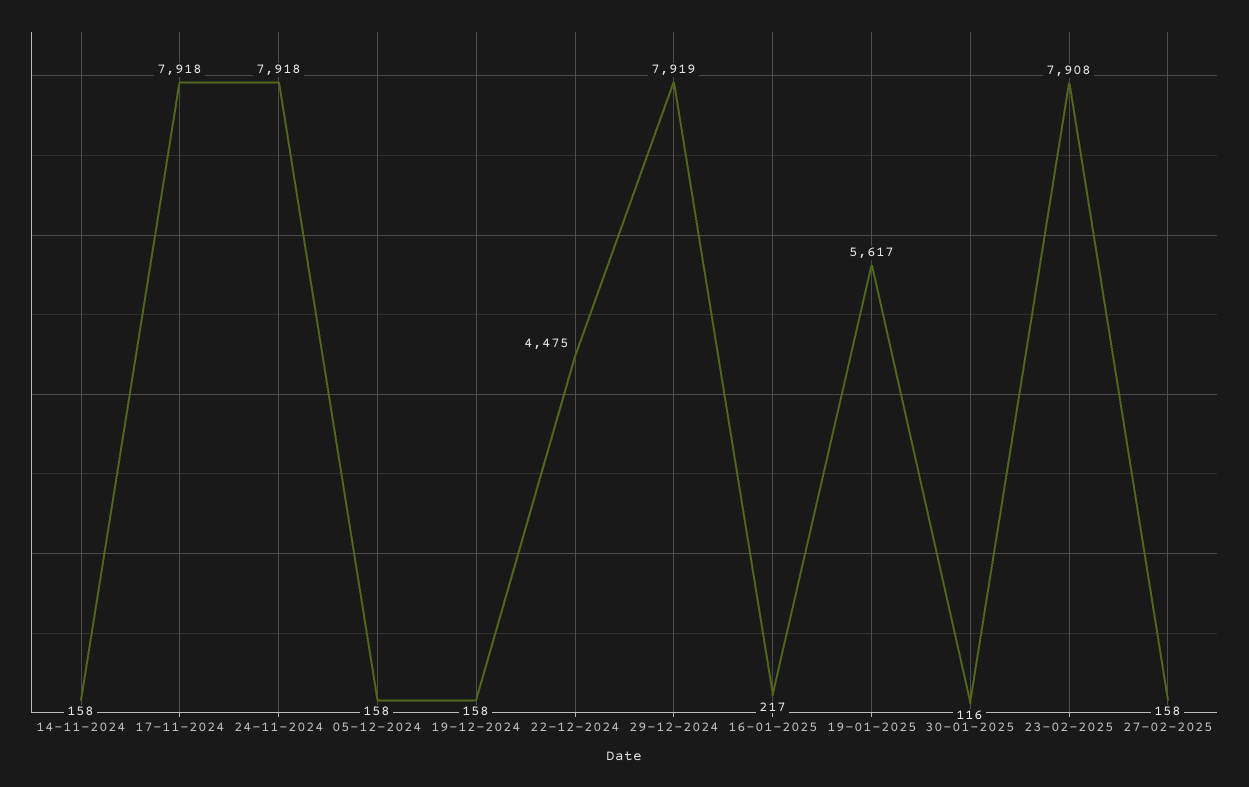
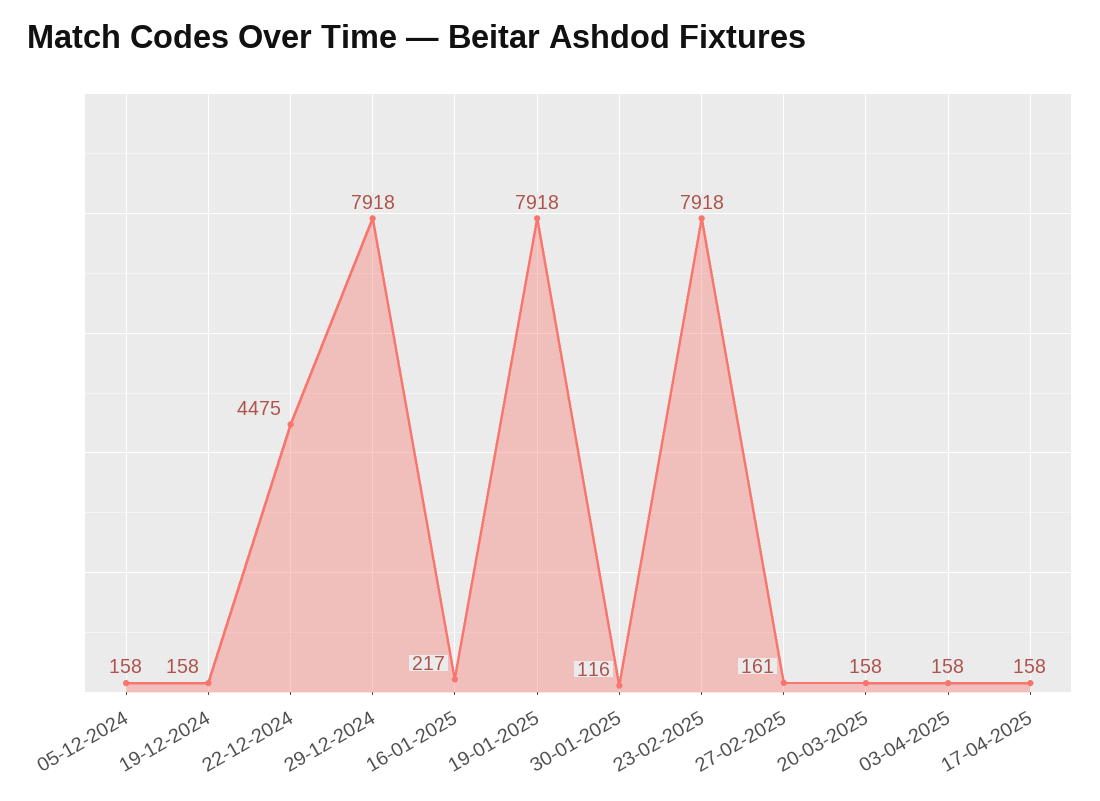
14-11-2024: 158 -> none
17-11-2024: 7918 -> none
24-11-2024: 7918 -> none
29-12-2024: 7919 -> 7918
19-01-2025: 5617 -> 7918
23-02-2025: 7908 -> 7918
27-02-2025: 158 -> 161
20-03-2025: none -> 158
03-04-2025: none -> 158
17-04-2025: none -> 158

